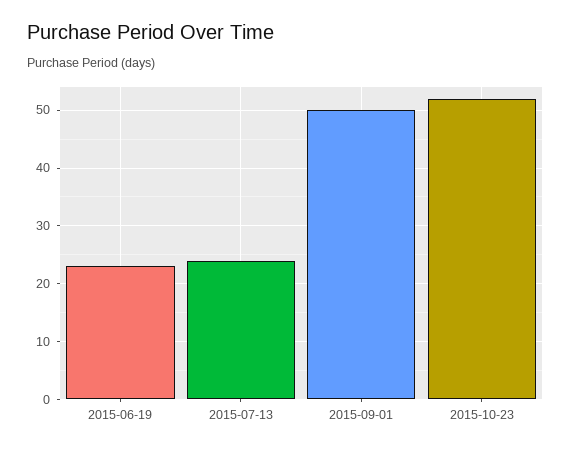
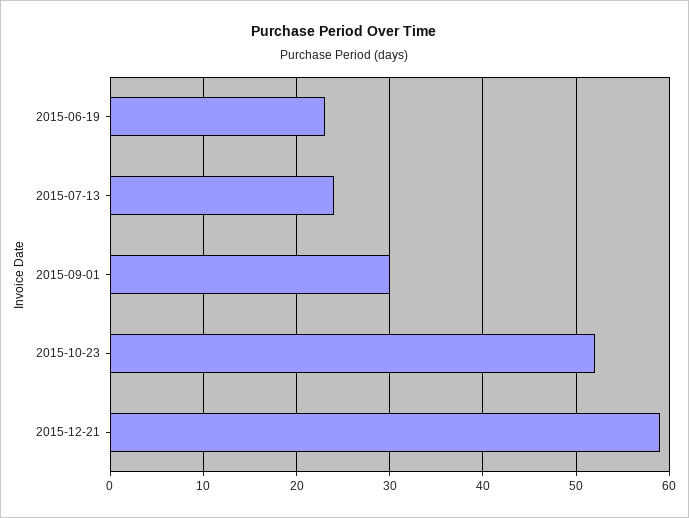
2015-09-01: 50 -> 30
2015-12-21: none -> 59

